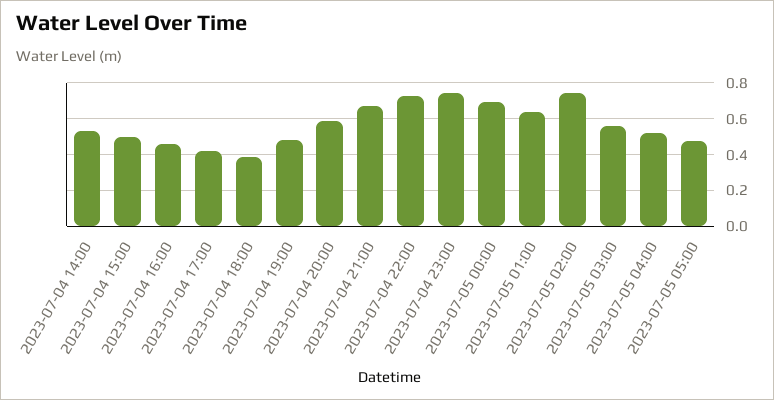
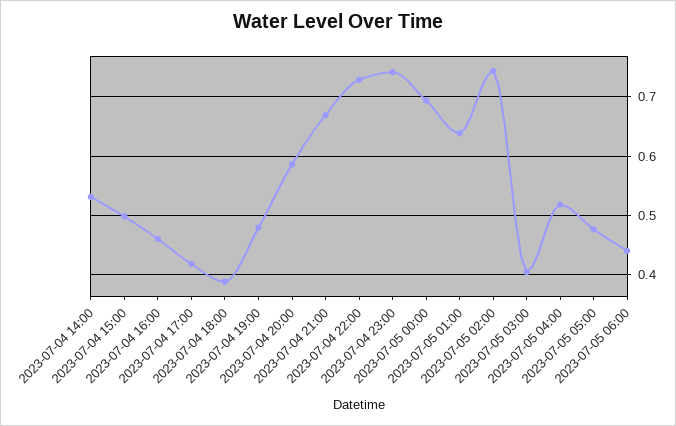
2023-07-05 03:00: 0.55 -> 0.4
2023-07-05 06:00: none -> 0.44

